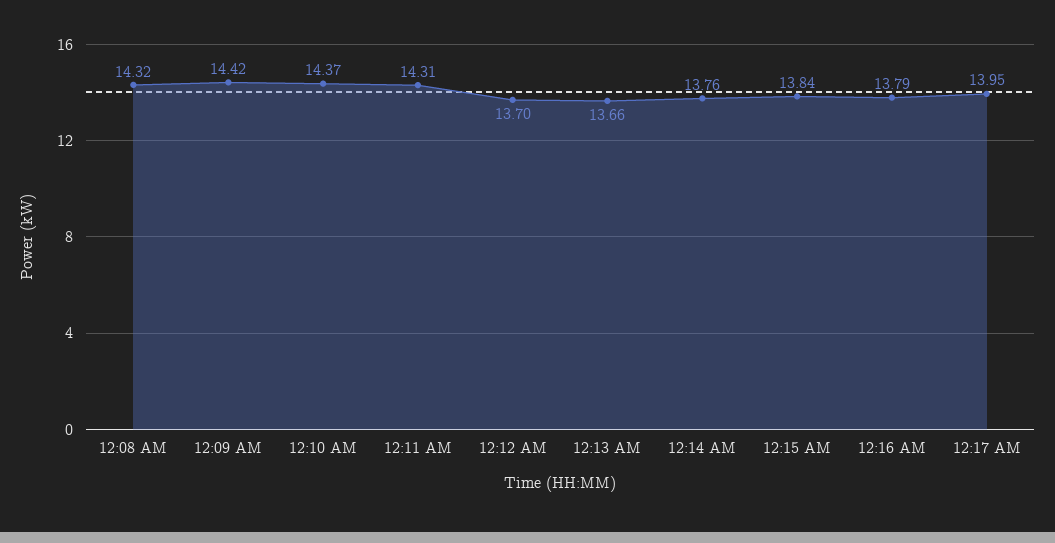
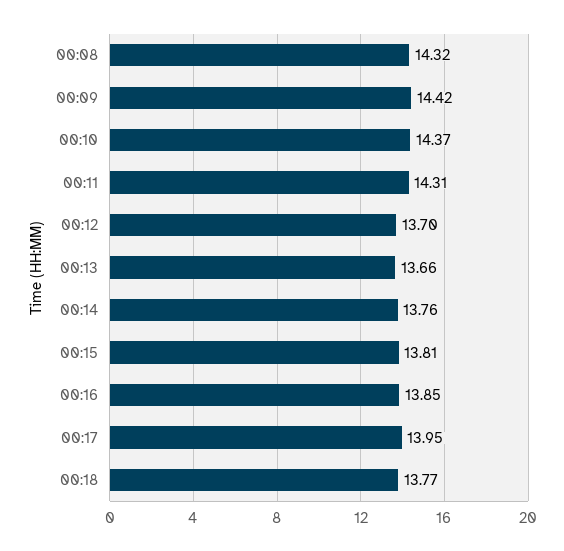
12:15 AM: 13.84 -> 13.81
12:16 AM: 13.79 -> 13.85
00:18: none -> 13.77

